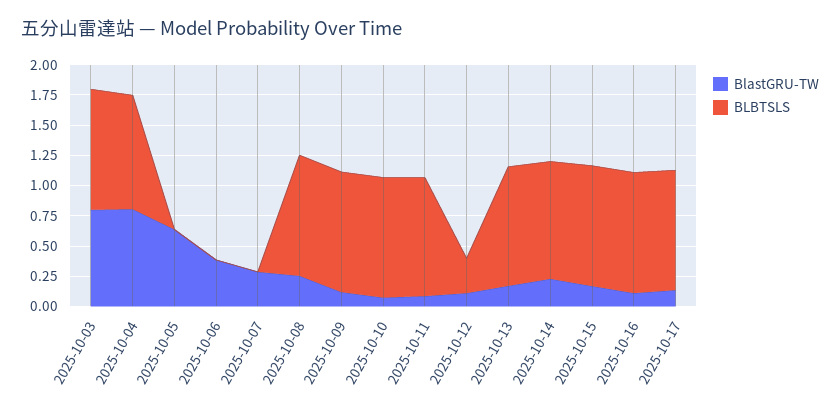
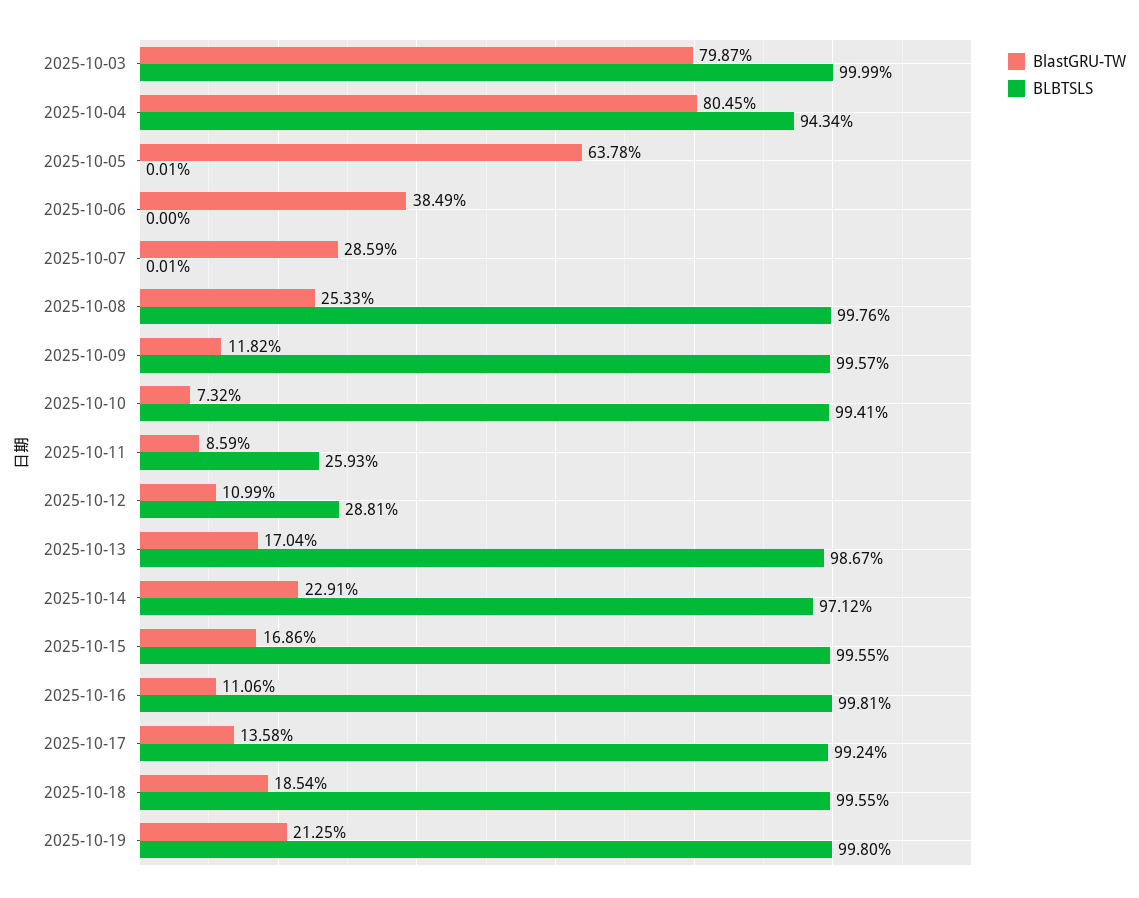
BLBTSLS, 2025-10-11: 1 -> 0.2593
BlastGRU-TW, 2025-10-18: none -> 0.1854
BLBTSLS, 2025-10-18: none -> 0.9955
BlastGRU-TW, 2025-10-19: none -> 0.2125
BLBTSLS, 2025-10-19: none -> 0.998

